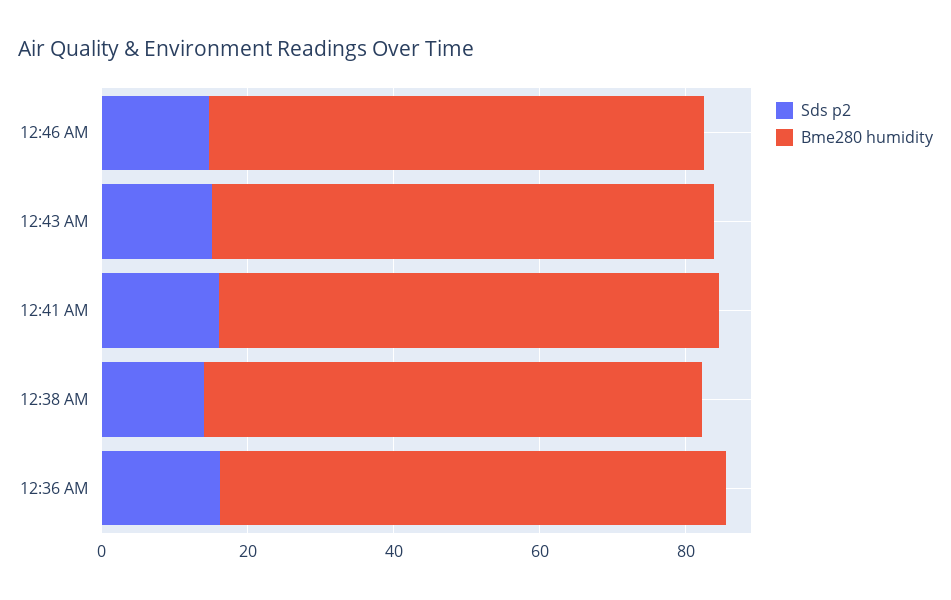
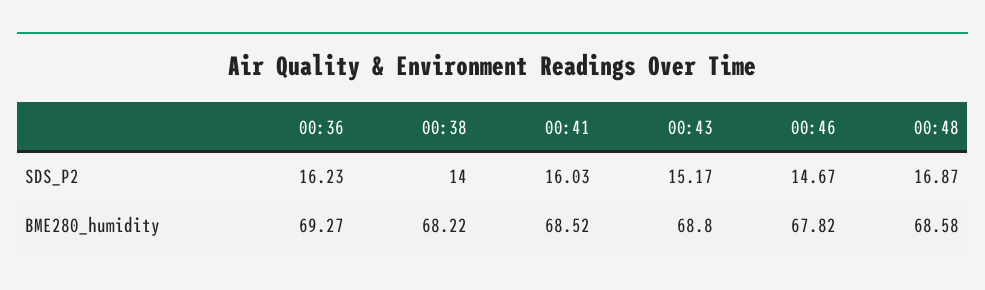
Sds p2, 00:48: none -> 16.87
Bme280 humidity, 00:48: none -> 68.58

